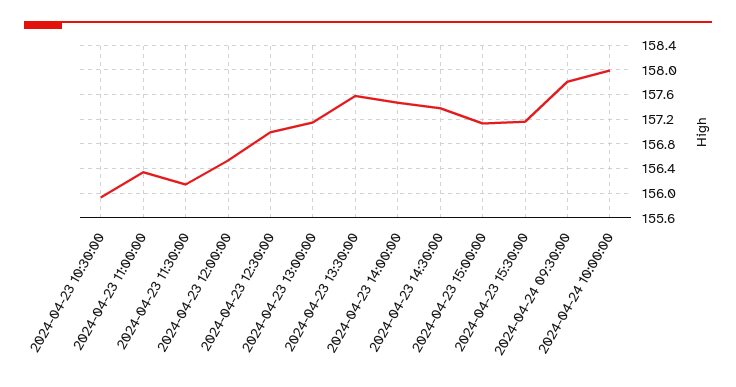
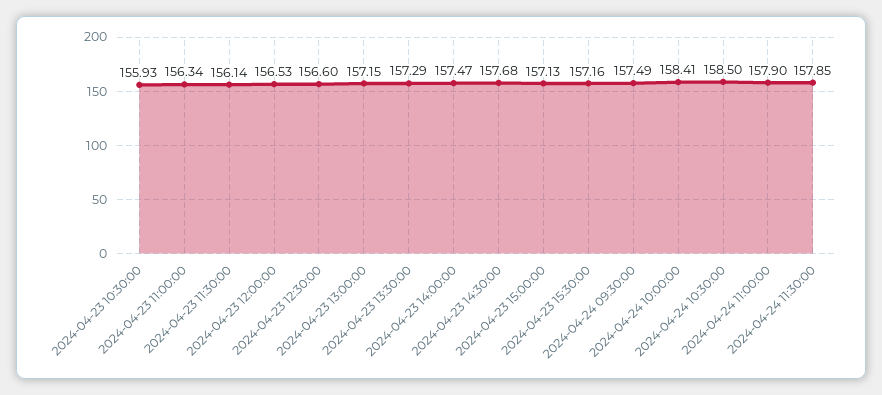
2024-04-23 12:30:00: 157 -> 156.6
2024-04-23 13:30:00: 157.6 -> 157.29
2024-04-23 14:30:00: 157.4 -> 157.68
2024-04-24 09:30:00: 157.8 -> 157.49
2024-04-24 10:00:00: 158 -> 158.41
2024-04-24 10:30:00: none -> 158.5
2024-04-24 11:00:00: none -> 157.9
2024-04-24 11:30:00: none -> 157.85

